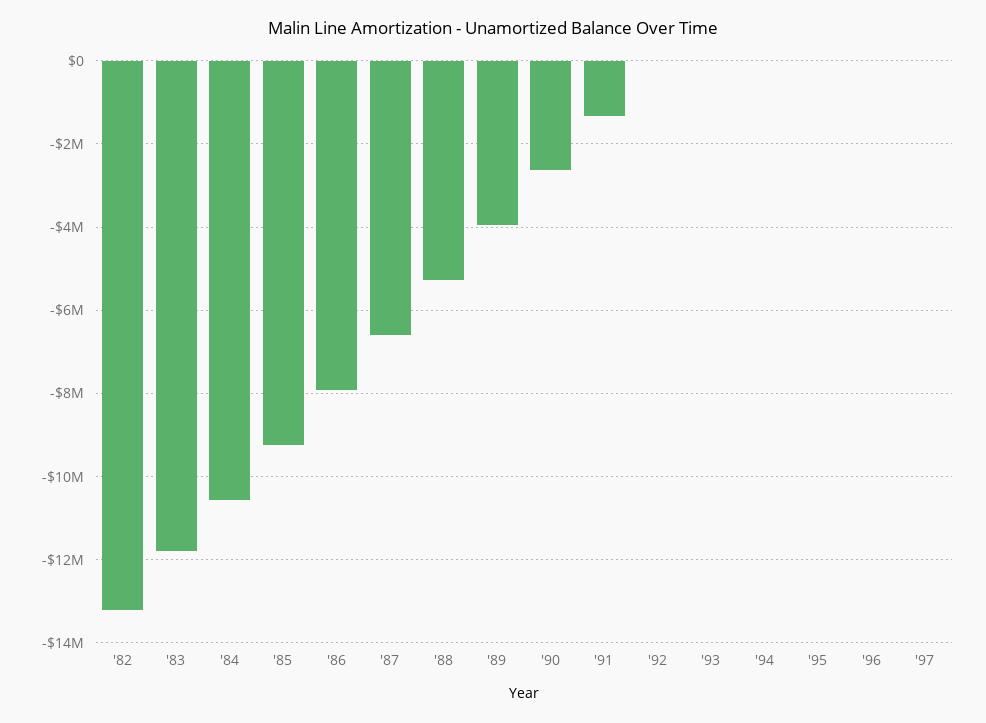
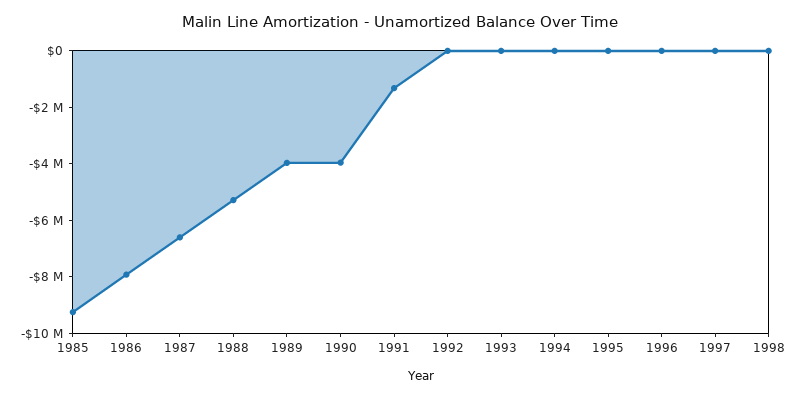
'82: -13200000 -> none
'83: -11800000 -> none
'84: -10600000 -> none
'90: -2600000 -> -4000000
1998: none -> 0

